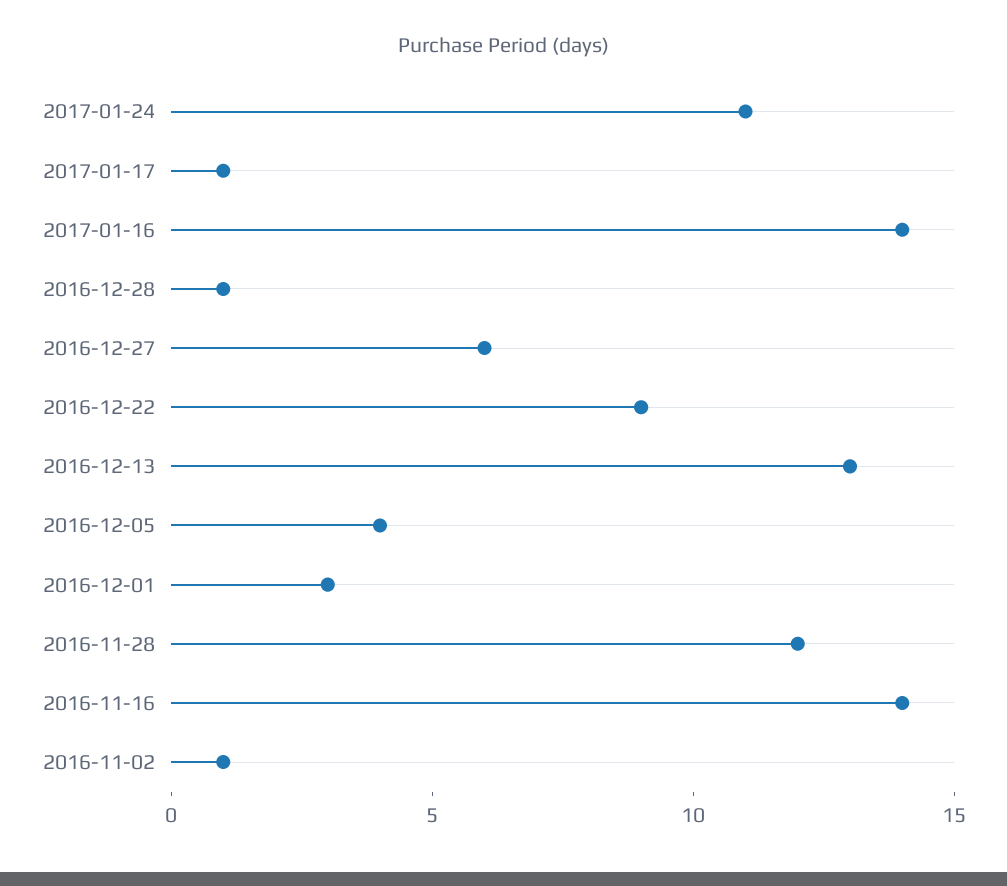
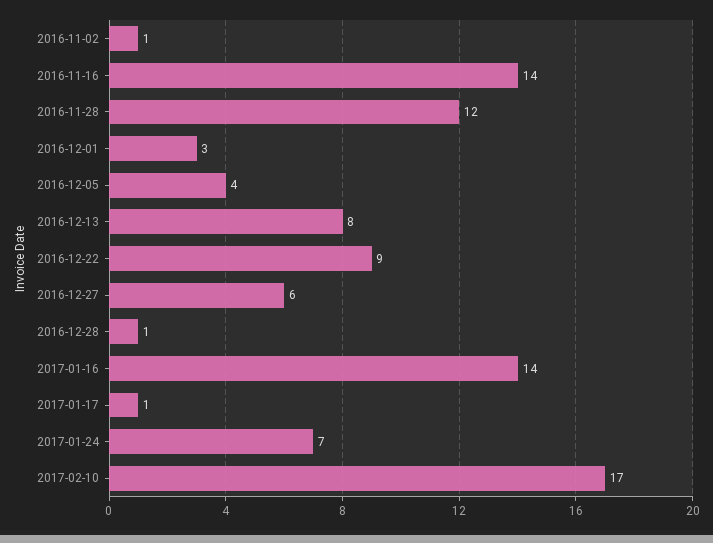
2017-01-24: 11 -> 7
2016-12-13: 13 -> 8
2017-02-10: none -> 17

